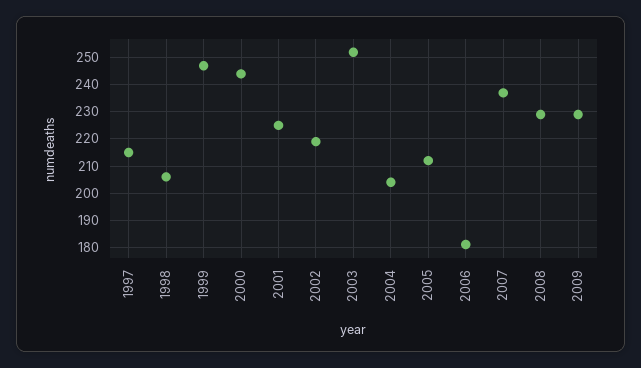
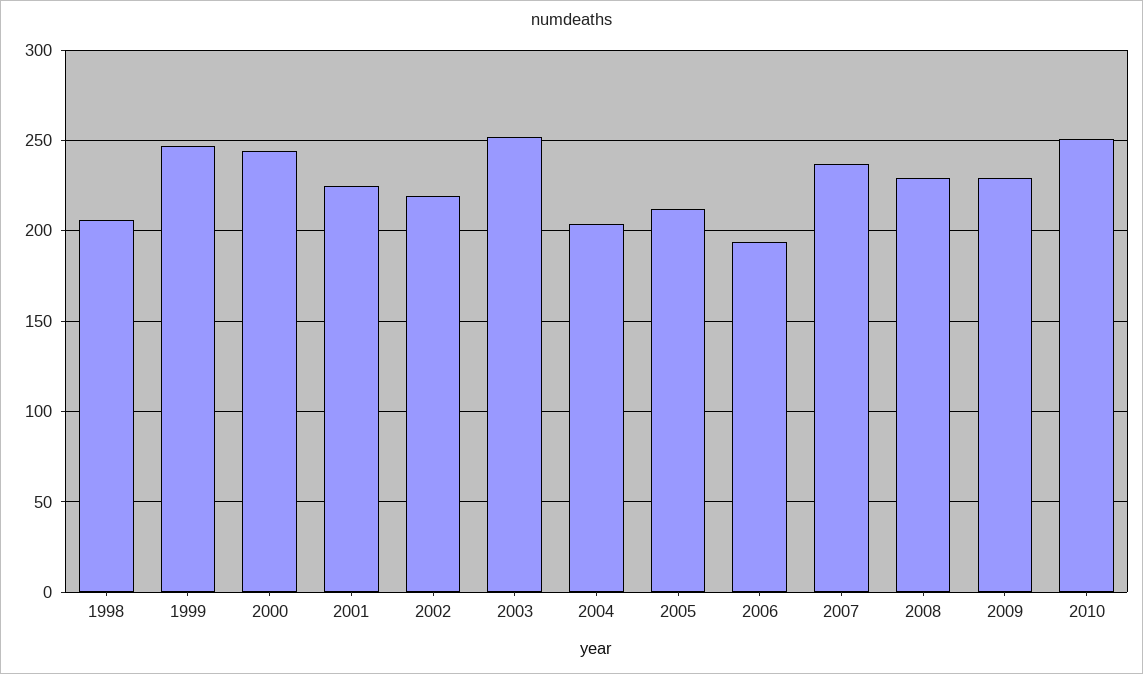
1997: 215 -> none
2006: 180 -> 195
2010: none -> 250

